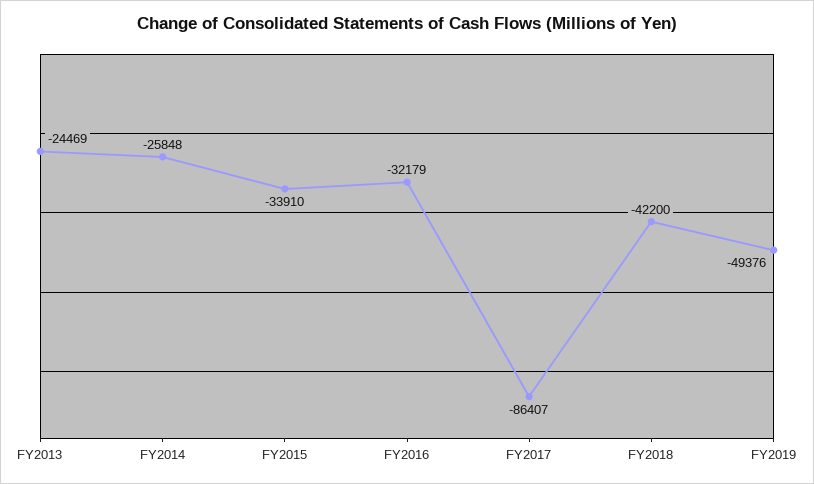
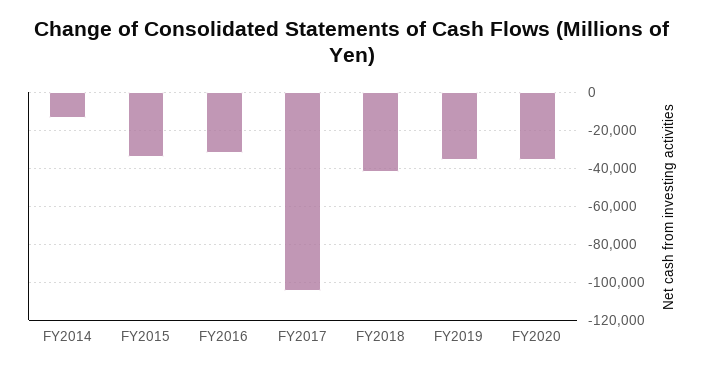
FY2013: -24469 -> none
FY2014: -25848 -> -15000
FY2017: -86407 -> -105000
FY2019: -49376 -> -35000
FY2020: none -> -35000

